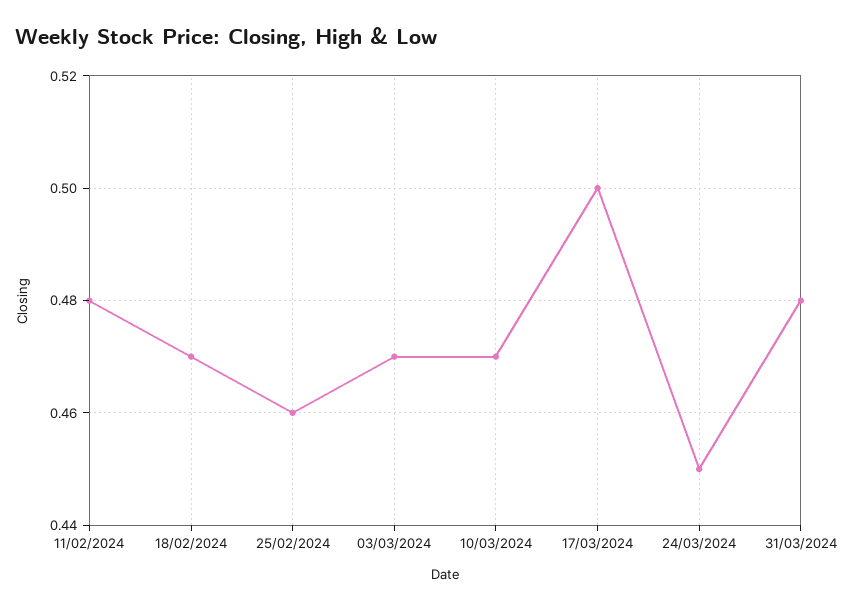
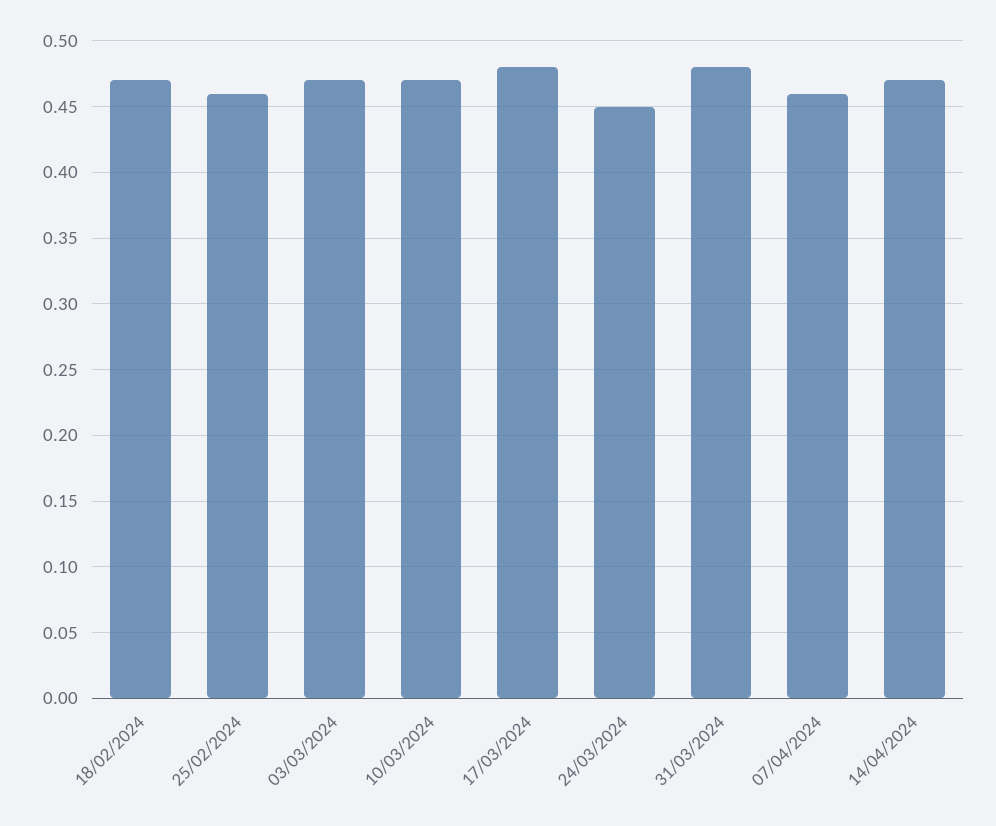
11/02/2024: 0.48 -> none
17/03/2024: 0.5 -> 0.48
07/04/2024: none -> 0.46
14/04/2024: none -> 0.47

